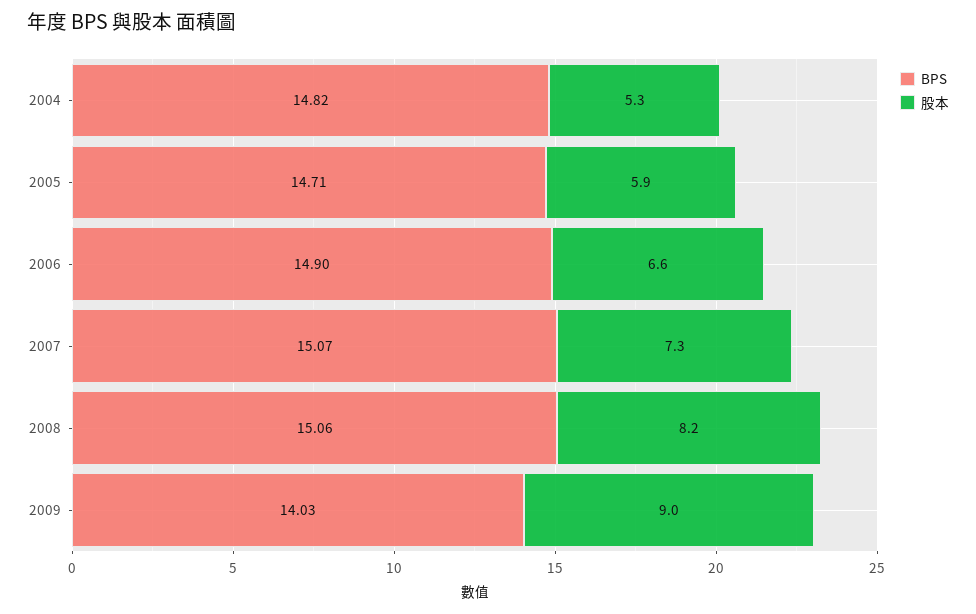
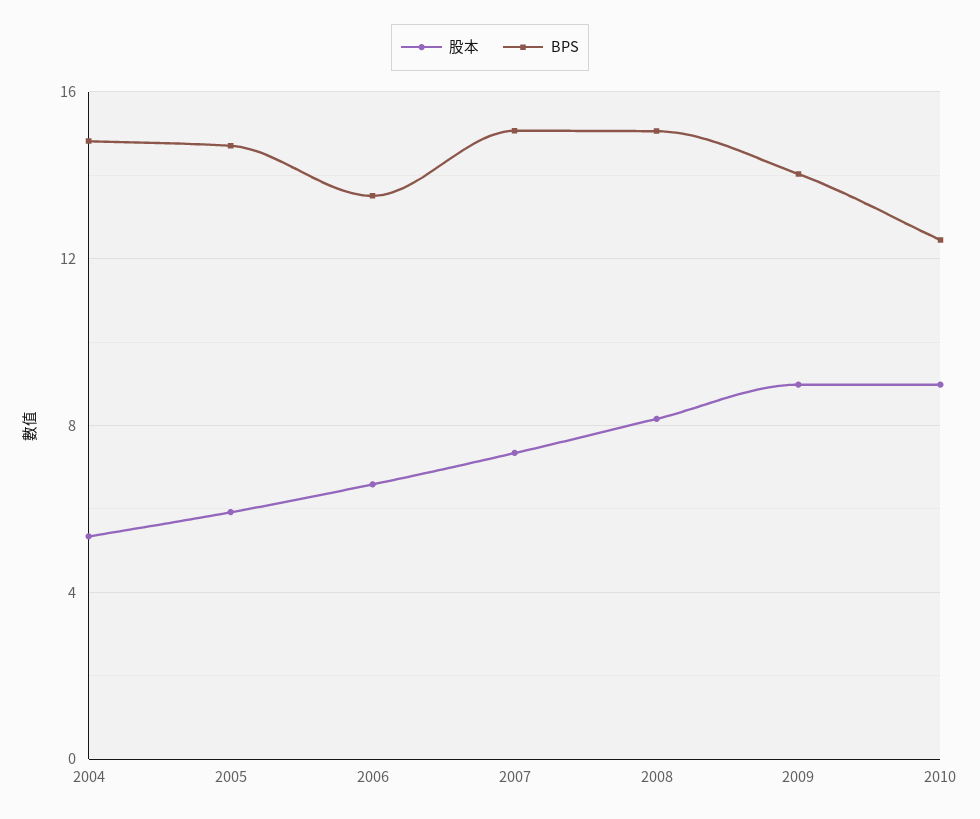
BPS, 2006: 14.9 -> 13.5
股本, 2010: none -> 9
BPS, 2010: none -> 12.5

